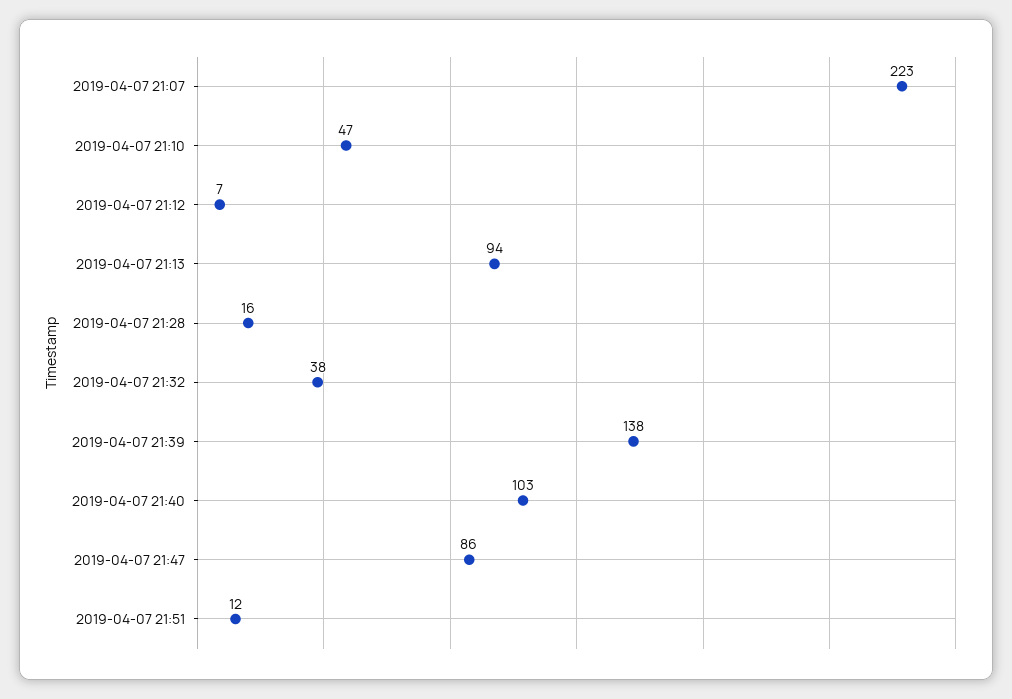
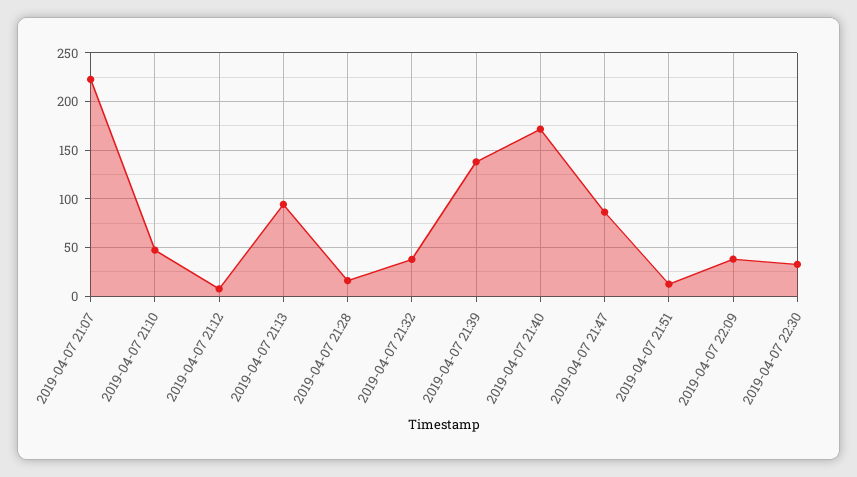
2019-04-07 21:40: 103 -> 170
2019-04-07 22:09: none -> 40
2019-04-07 22:30: none -> 30

